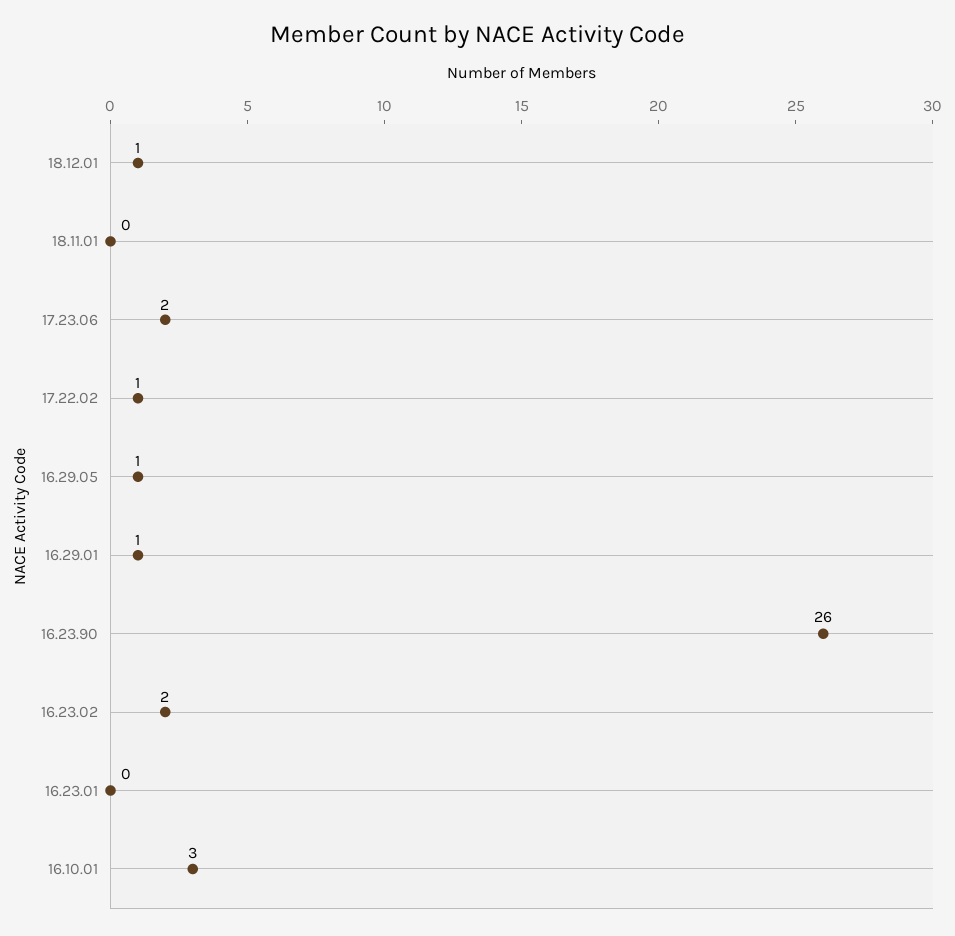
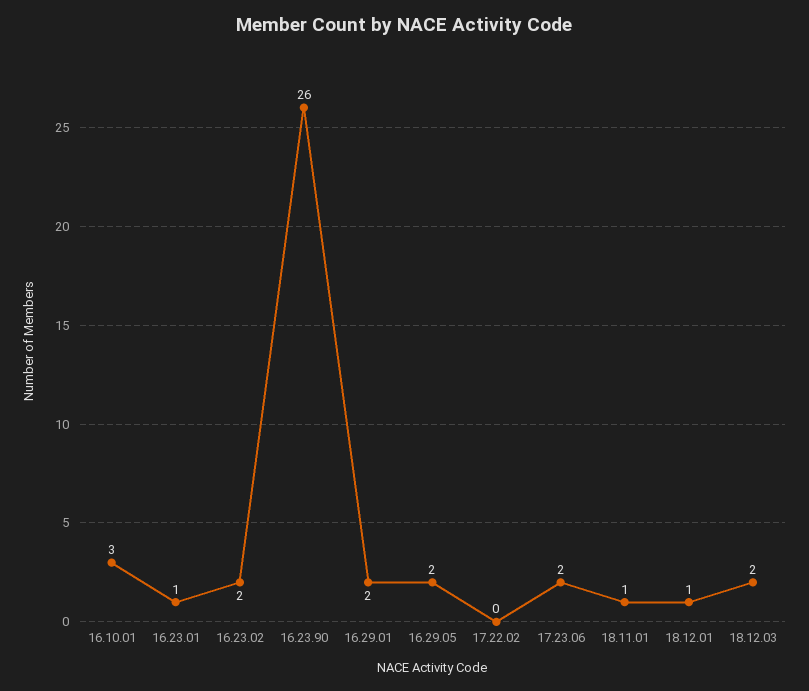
18.11.01: 0 -> 1
17.22.02: 1 -> 0
16.29.05: 1 -> 2
16.29.01: 1 -> 2
16.23.01: 0 -> 1
18.12.03: none -> 2

